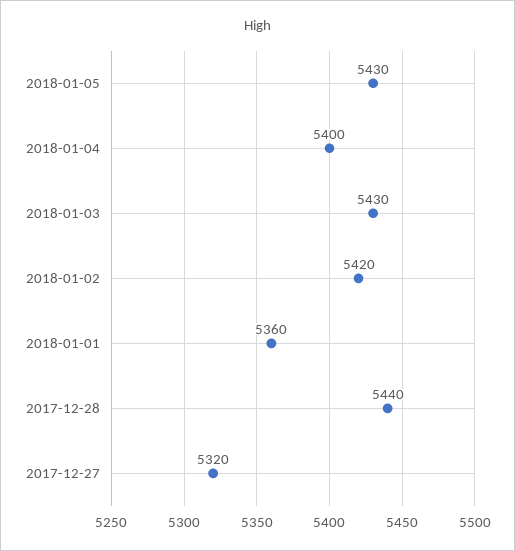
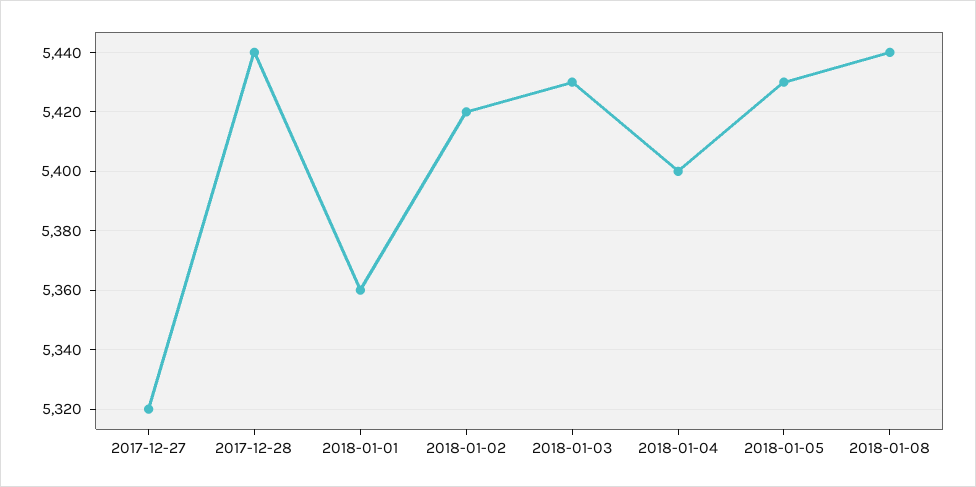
2018-01-08: none -> 5440

